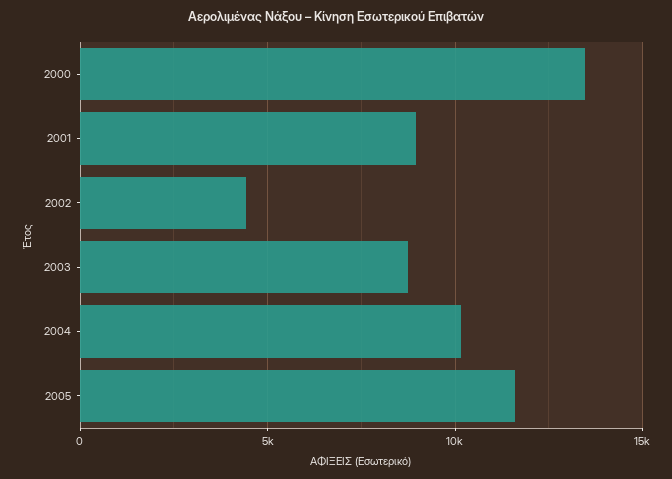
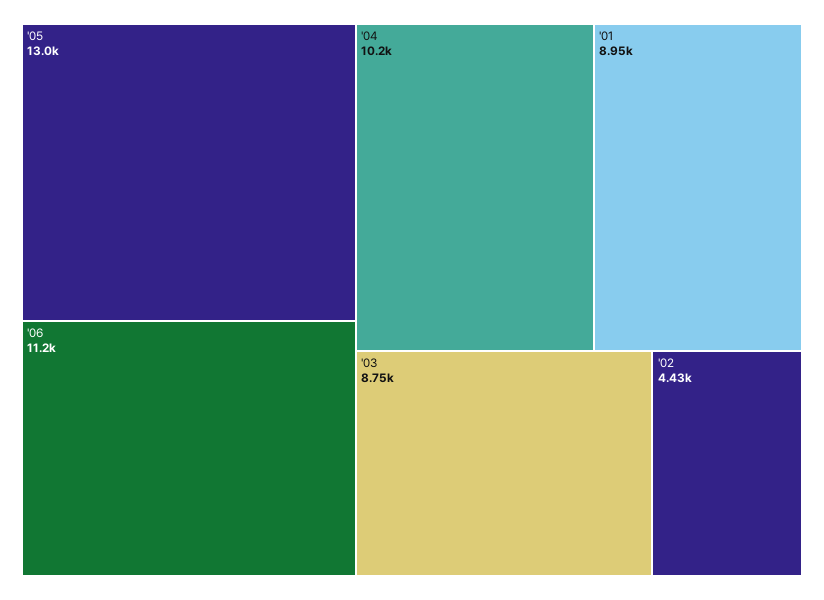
2000: 13500 -> none
2005: 11500 -> 13000
'06: none -> 11200

